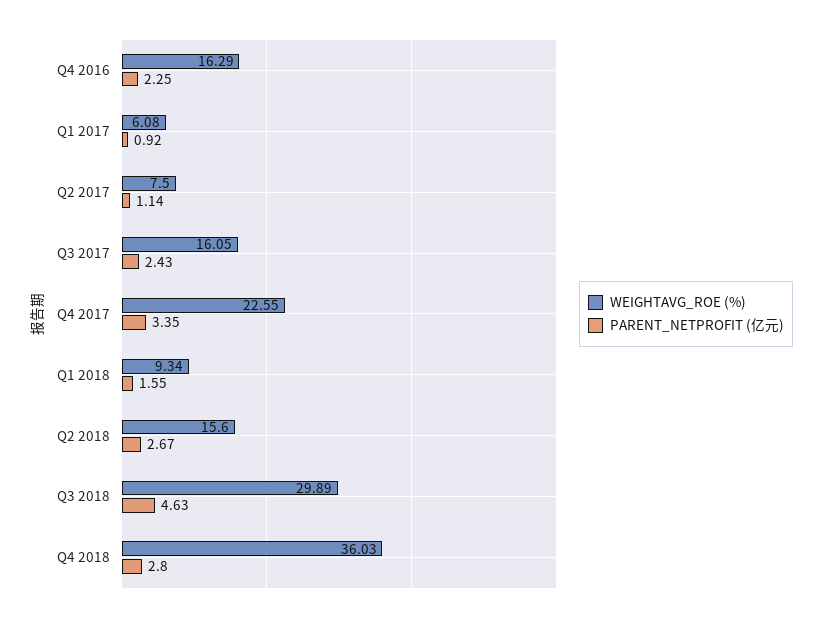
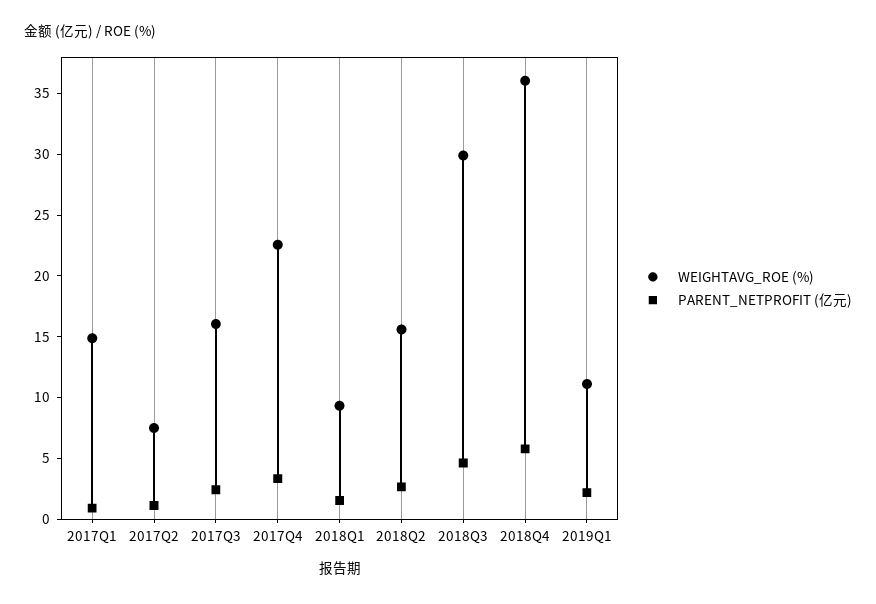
WEIGHTAVG_ROE (%), Q4 2016: 16.29 -> none
PARENT_NETPROFIT (亿元), Q4 2016: 2.25 -> none
WEIGHTAVG_ROE (%), Q1 2017: 6.08 -> 15
PARENT_NETPROFIT (亿元), Q4 2018: 2.8 -> 6
WEIGHTAVG_ROE (%), 2019Q1: none -> 11
PARENT_NETPROFIT (亿元), 2019Q1: none -> 2

